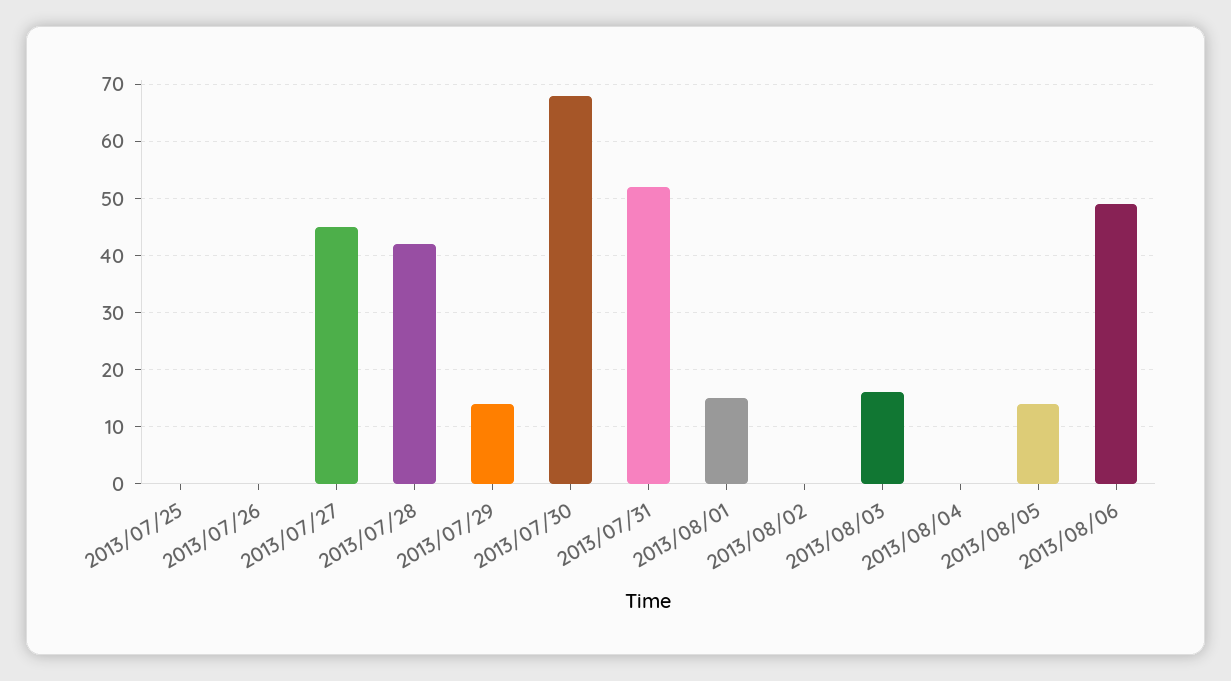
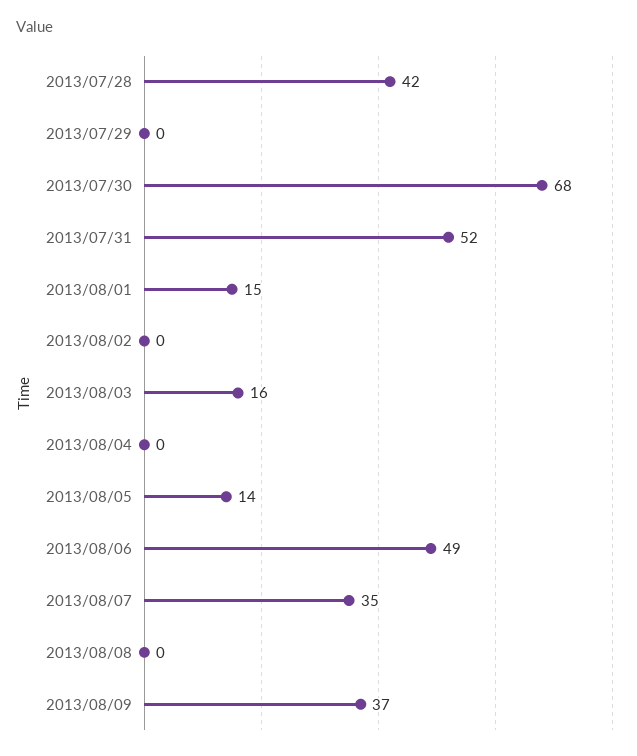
2013/07/25: 0 -> none
2013/07/26: 0 -> none
2013/07/27: 45 -> none
2013/07/29: 15 -> 0
2013/08/07: none -> 35
2013/08/08: none -> 0
2013/08/09: none -> 37

